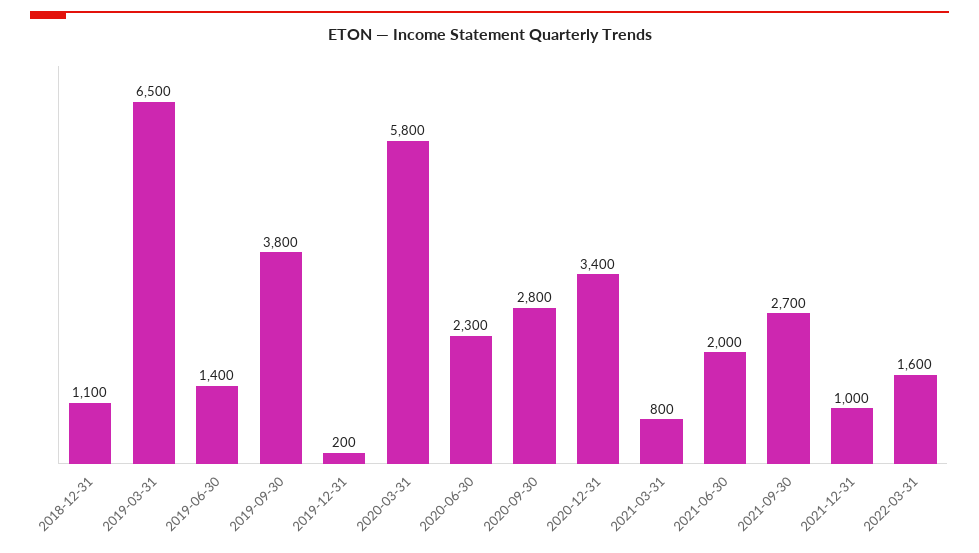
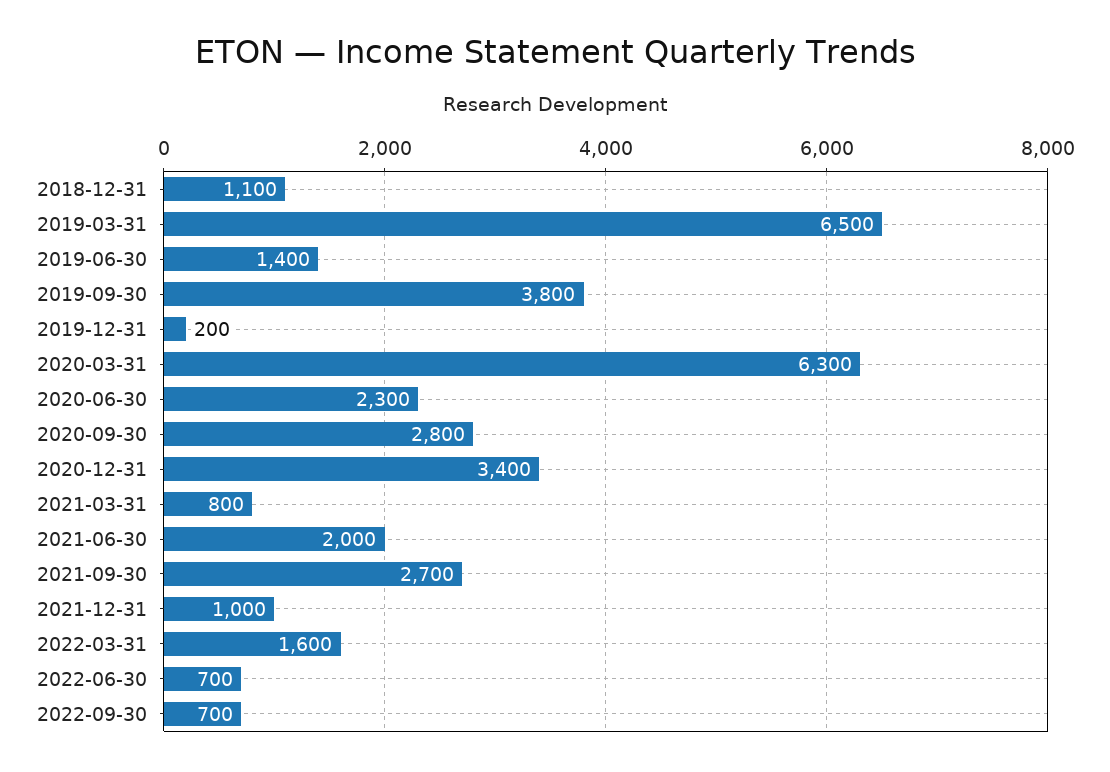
2020-03-31: 5800 -> 6300
2022-06-30: none -> 700
2022-09-30: none -> 700

